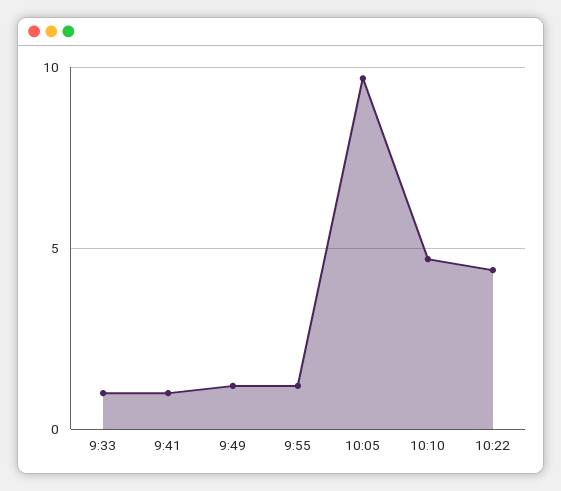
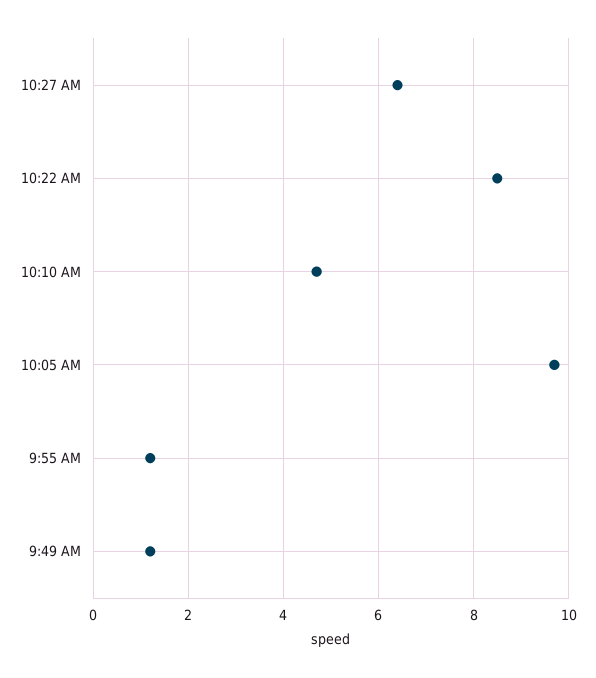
9:33: 1 -> none
9:41: 1 -> none
10:22: 4.5 -> 8.5
10:27 AM: none -> 6.5

